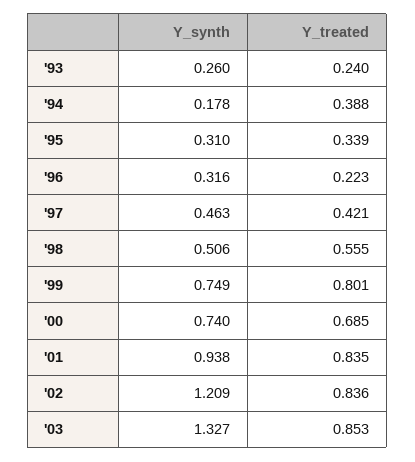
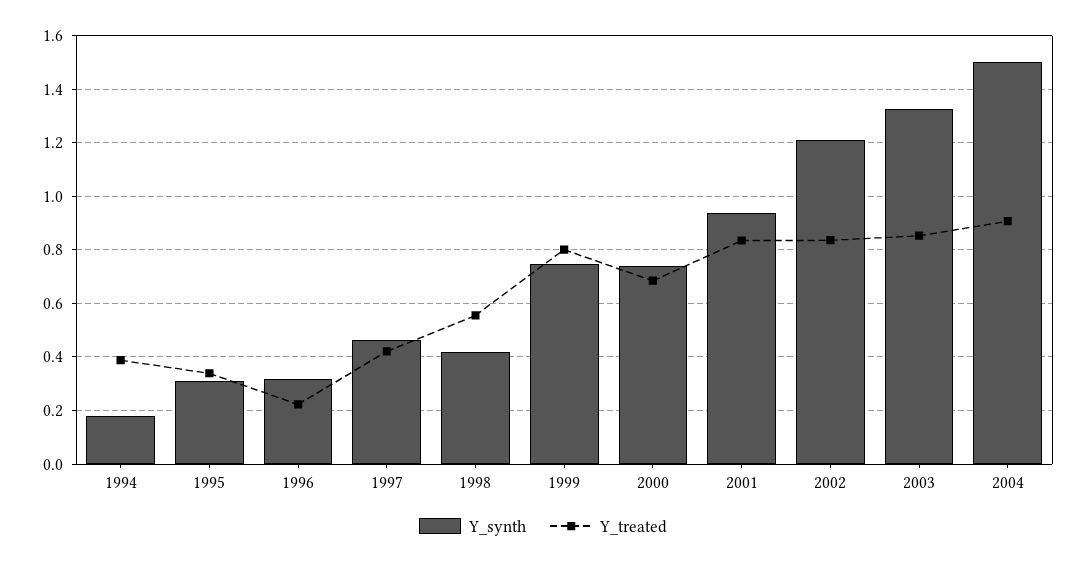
Y_synth, '93: 0.26 -> none
Y_treated, '93: 0.24 -> none
Y_synth, '98: 0.506 -> 0.425
Y_synth, 2004: none -> 1.5
Y_treated, 2004: none -> 0.9

